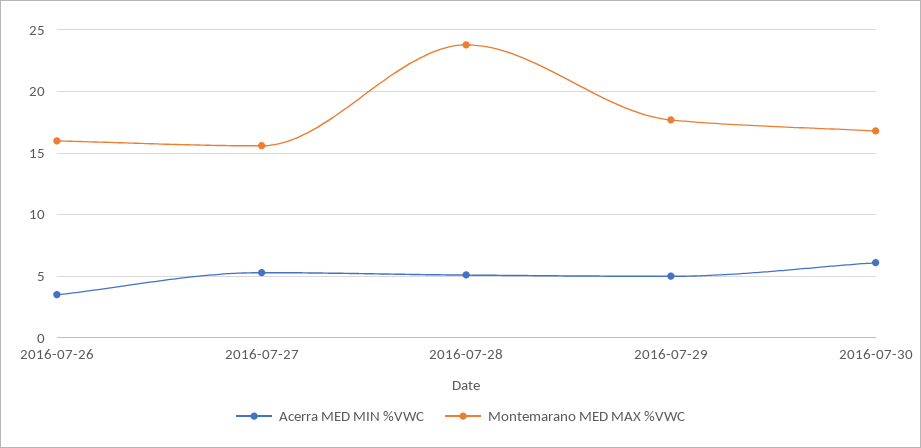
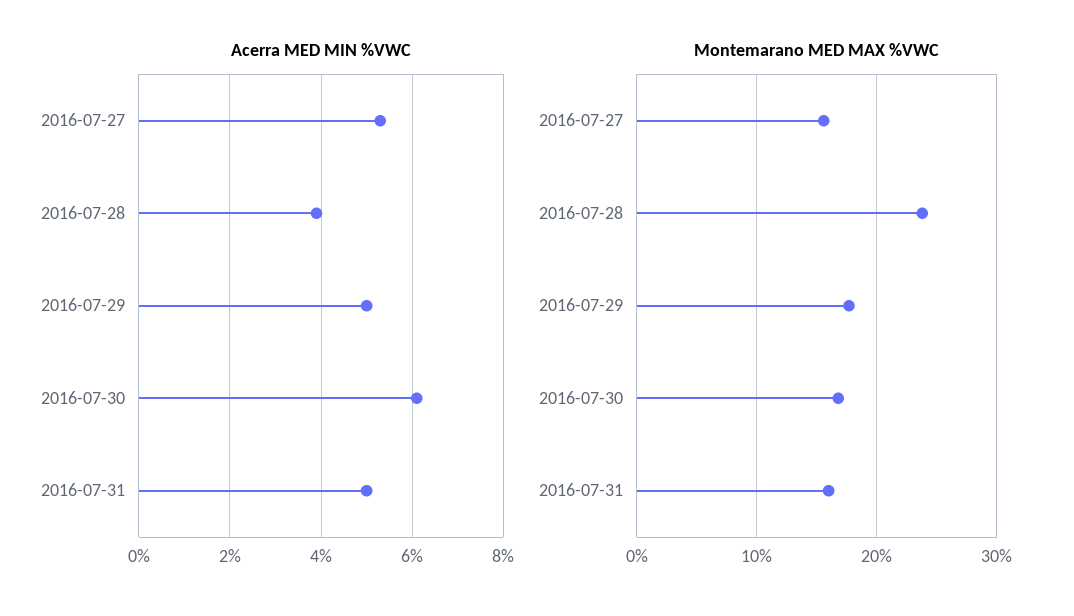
Acerra MED MIN %VWC, 2016-07-26: 3.5 -> none
Montemarano MED MAX %VWC, 2016-07-26: 16 -> none
Acerra MED MIN %VWC, 2016-07-28: 5 -> 4
Acerra MED MIN %VWC, 2016-07-31: none -> 5
Montemarano MED MAX %VWC, 2016-07-31: none -> 16

